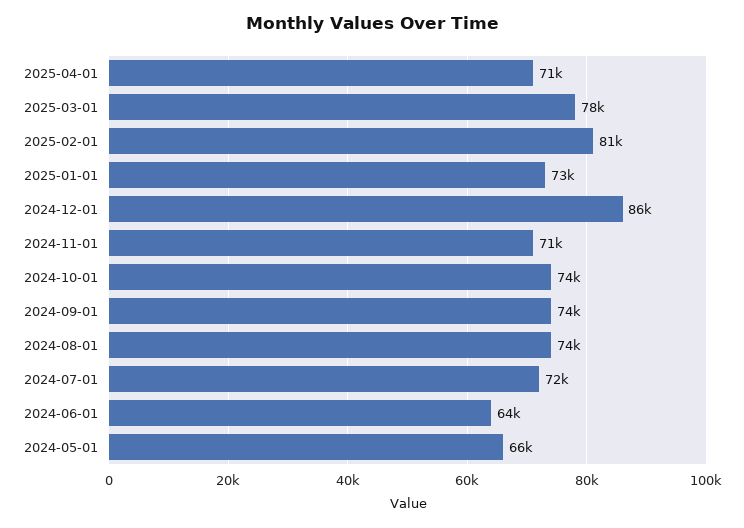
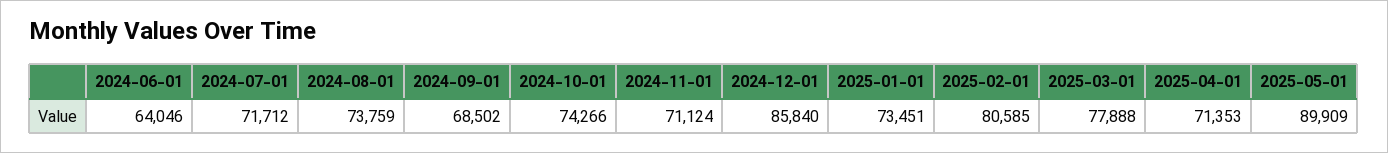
2024-09-01: 74000 -> 68502
2024-05-01: 66000 -> none
2025-05-01: none -> 89909

